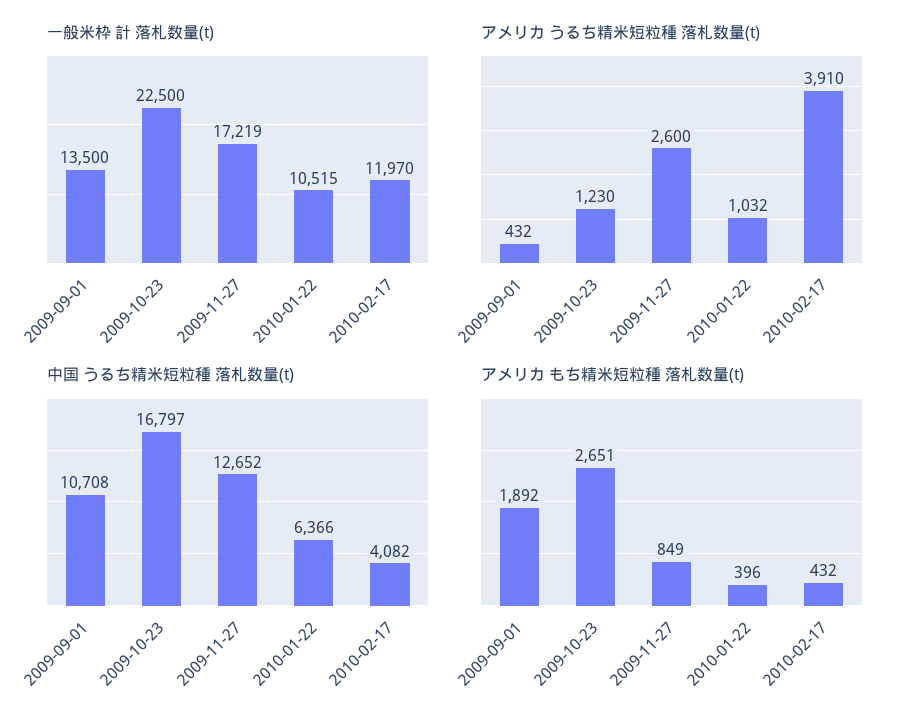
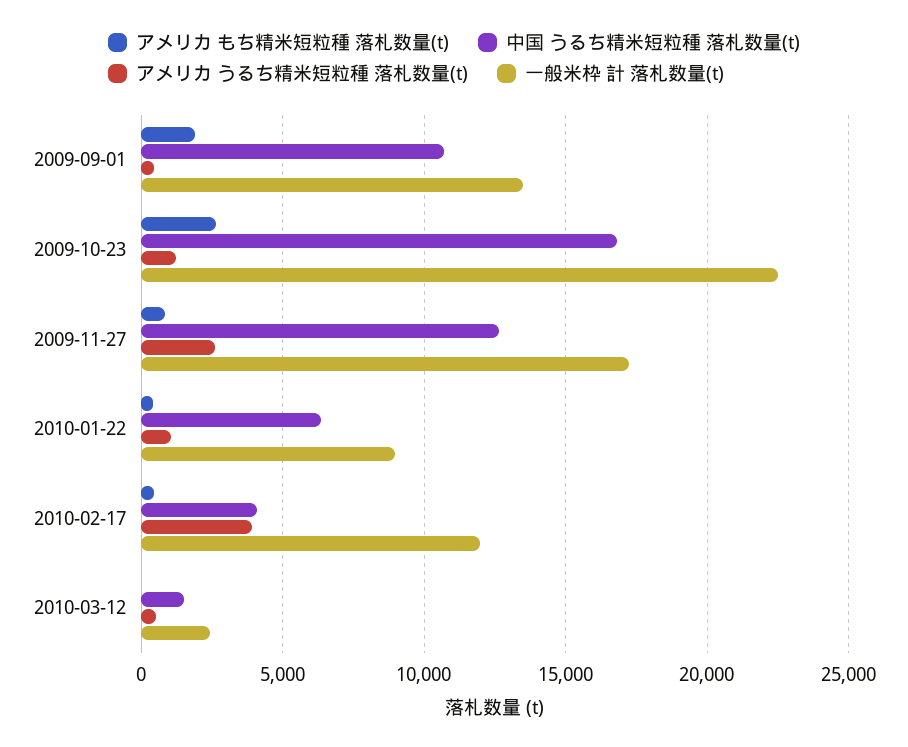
一般米枠 計 落札数量(t), 2010-01-22: 10515 -> 9000
アメリカ もち精米短粒種 落札数量(t), 2010-03-12: none -> 0
中国 うるち精米短粒種 落札数量(t), 2010-03-12: none -> 1500
アメリカ うるち精米短粒種 落札数量(t), 2010-03-12: none -> 500
一般米枠 計 落札数量(t), 2010-03-12: none -> 2500

